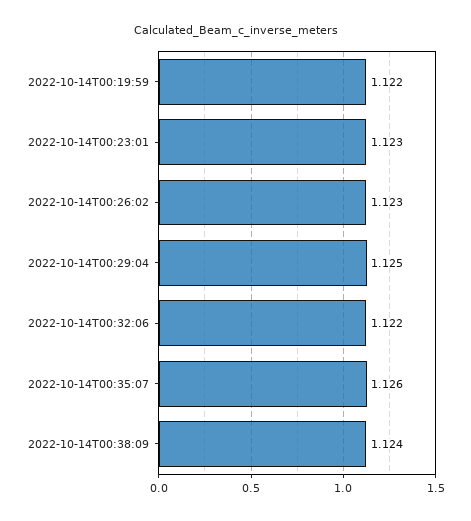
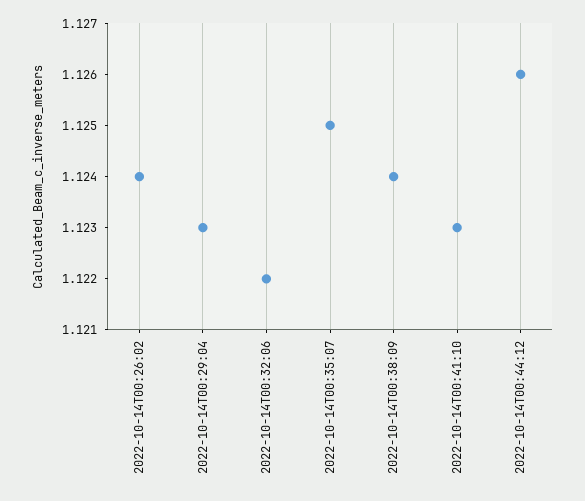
2022-10-14T00:19:59: 1.122 -> none
2022-10-14T00:23:01: 1.123 -> none
2022-10-14T00:26:02: 1.123 -> 1.124
2022-10-14T00:29:04: 1.125 -> 1.123
2022-10-14T00:35:07: 1.126 -> 1.125
2022-10-14T00:41:10: none -> 1.123
2022-10-14T00:44:12: none -> 1.126

